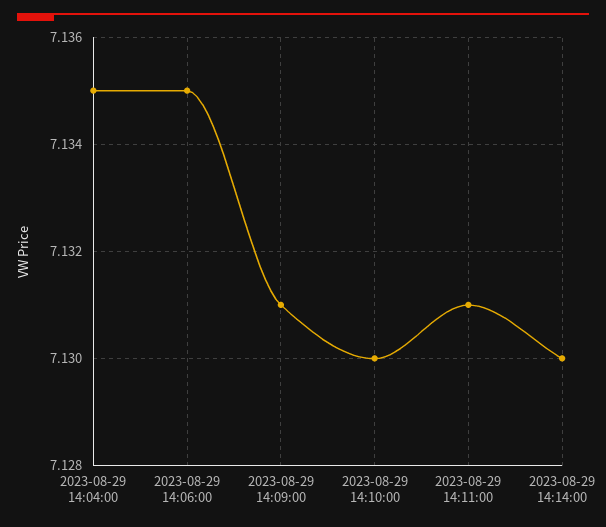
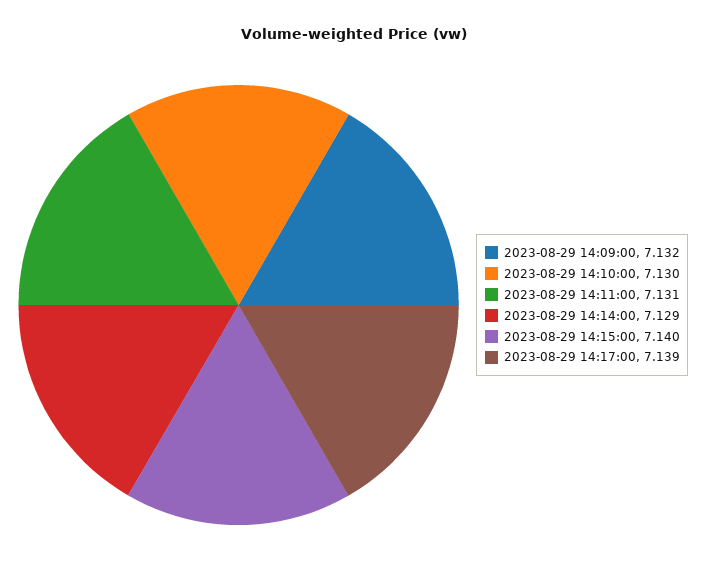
2023-08-29 14:04:00: 7.135 -> none
2023-08-29 14:06:00: 7.135 -> none
2023-08-29 14:09:00: 7.131 -> 7.132
2023-08-29 14:14:00: 7.13 -> 7.129
2023-08-29 14:15:00: none -> 7.14
2023-08-29 14:17:00: none -> 7.139

